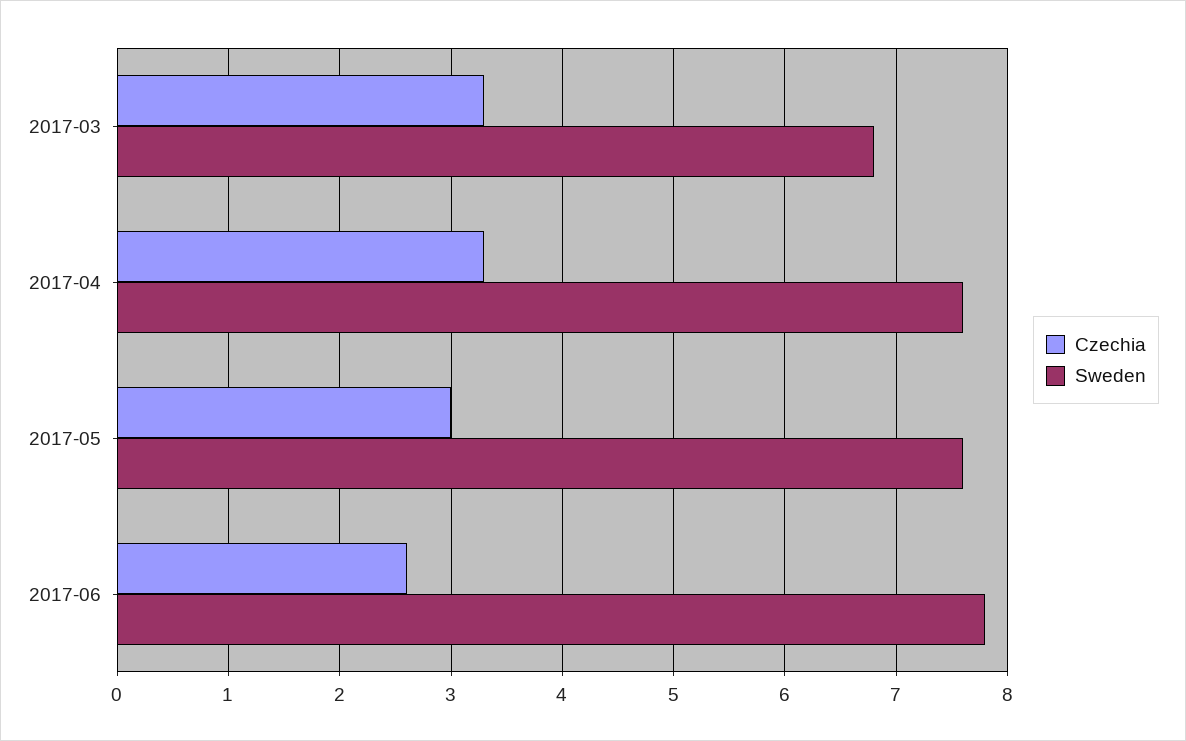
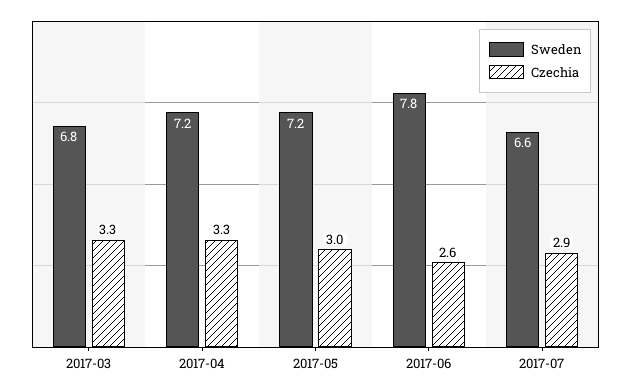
Sweden, 2017-04: 7.6 -> 7.2
Sweden, 2017-05: 7.6 -> 7.2
Sweden, 2017-07: none -> 6.6
Czechia, 2017-07: none -> 2.9

